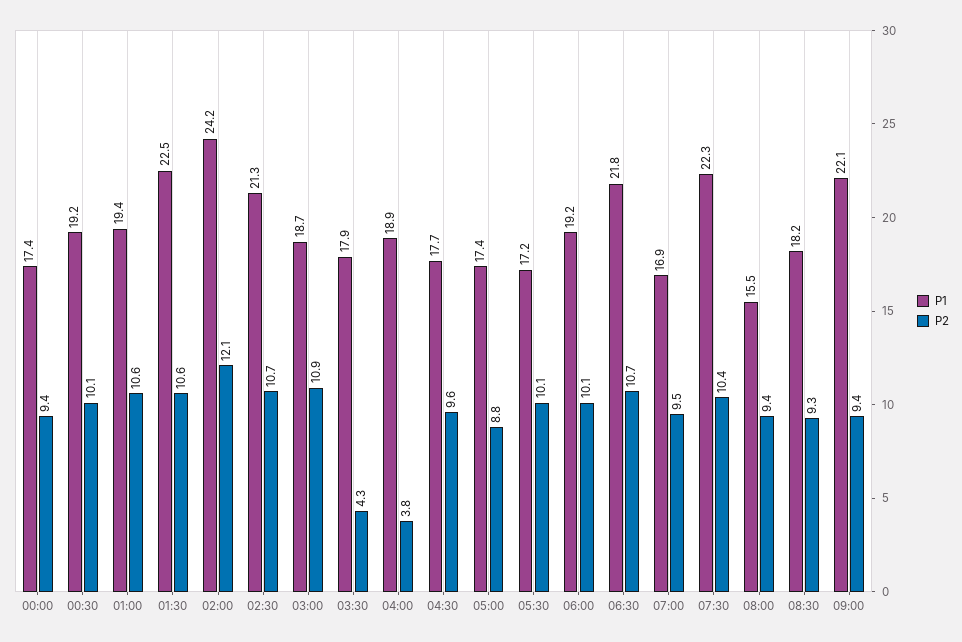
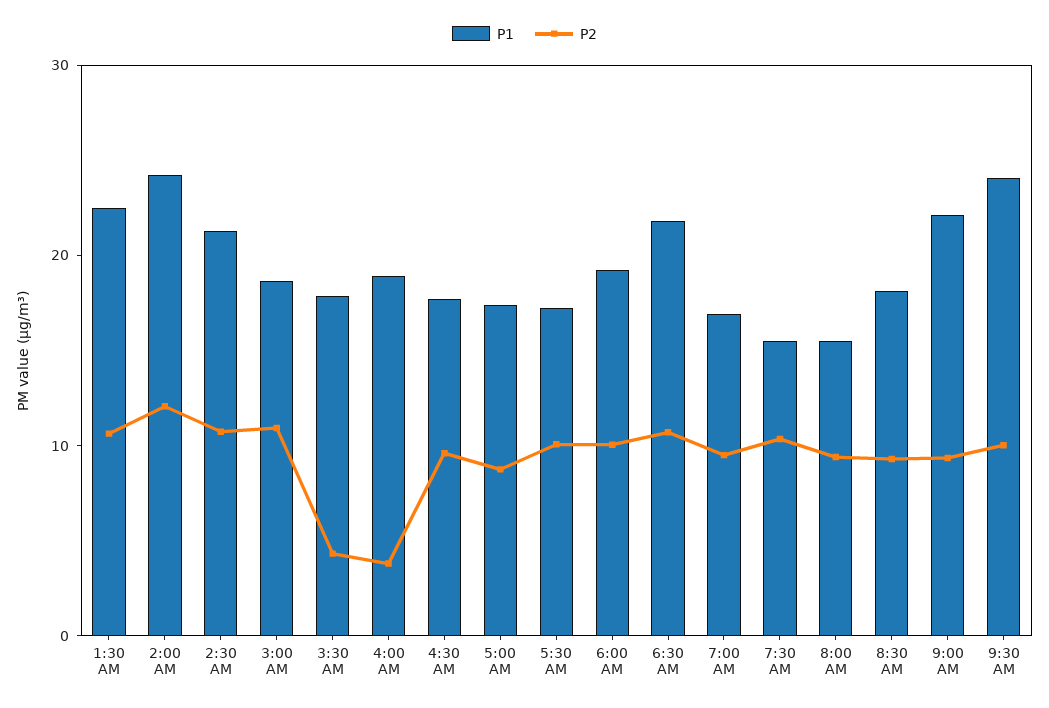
P1, 00:00: 17.4 -> none
P2, 00:00: 9.4 -> none
P1, 00:30: 19.2 -> none
P2, 00:30: 10.1 -> none
P1, 01:00: 19.4 -> none
P2, 01:00: 10.6 -> none
P1, 07:30: 22.3 -> 16
P1, 9:30 AM: none -> 24
P2, 9:30 AM: none -> 10

